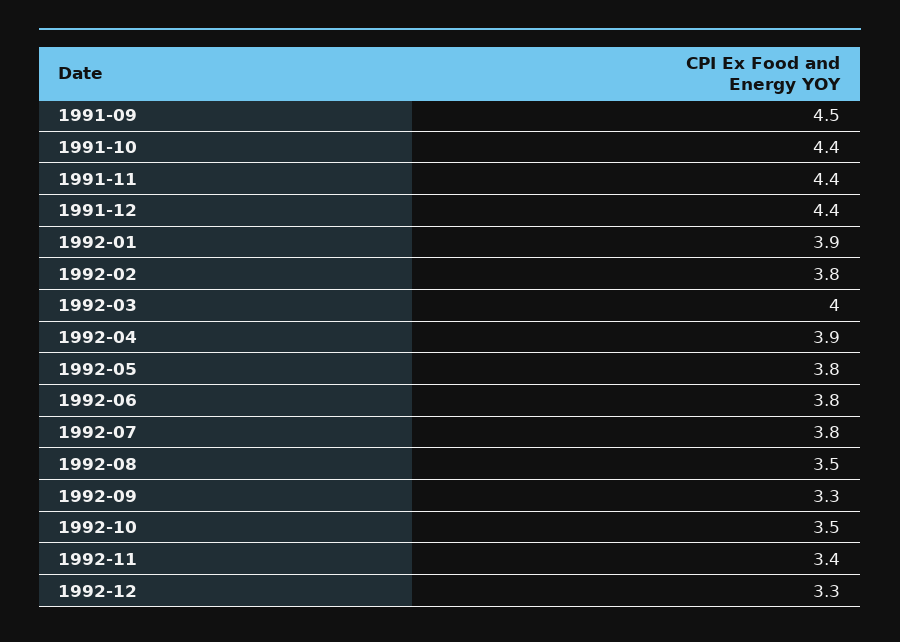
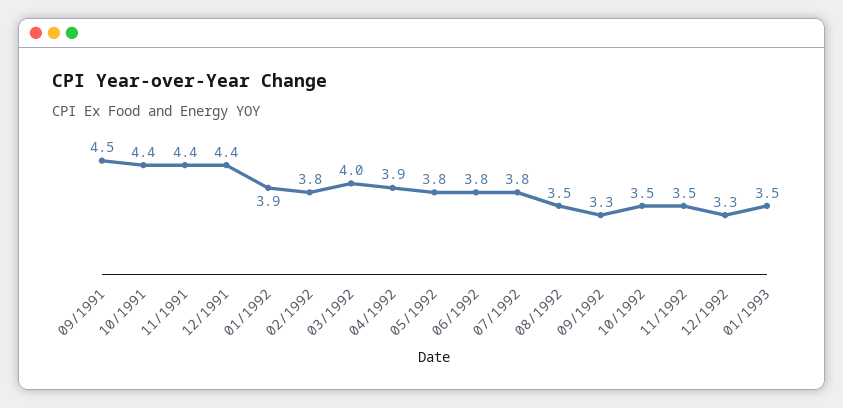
1992-11: 3.4 -> 3.5
01/1993: none -> 3.5

